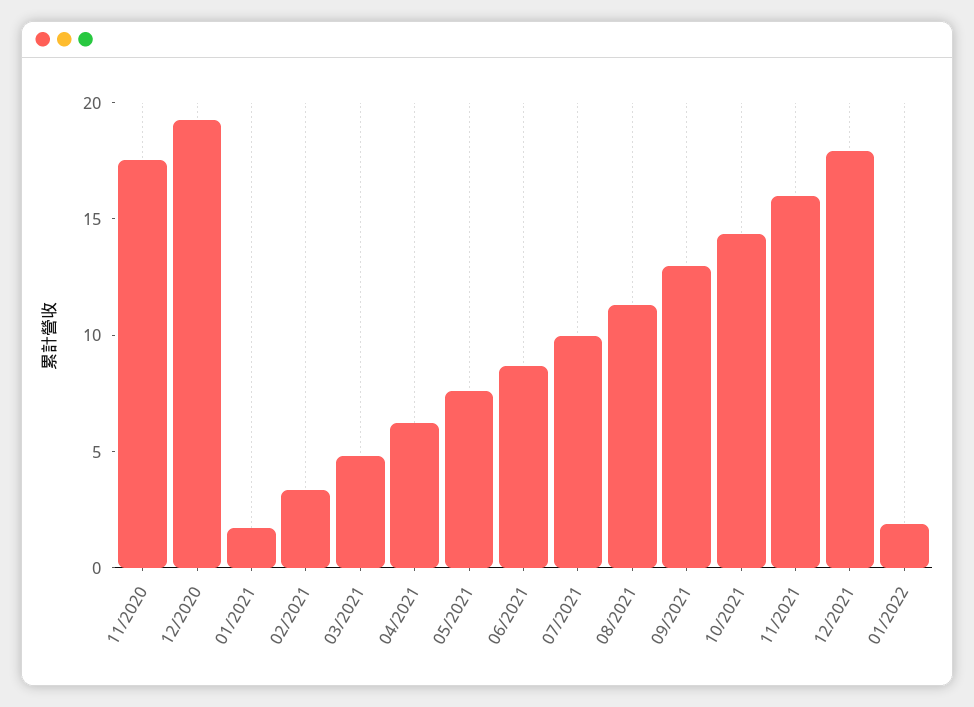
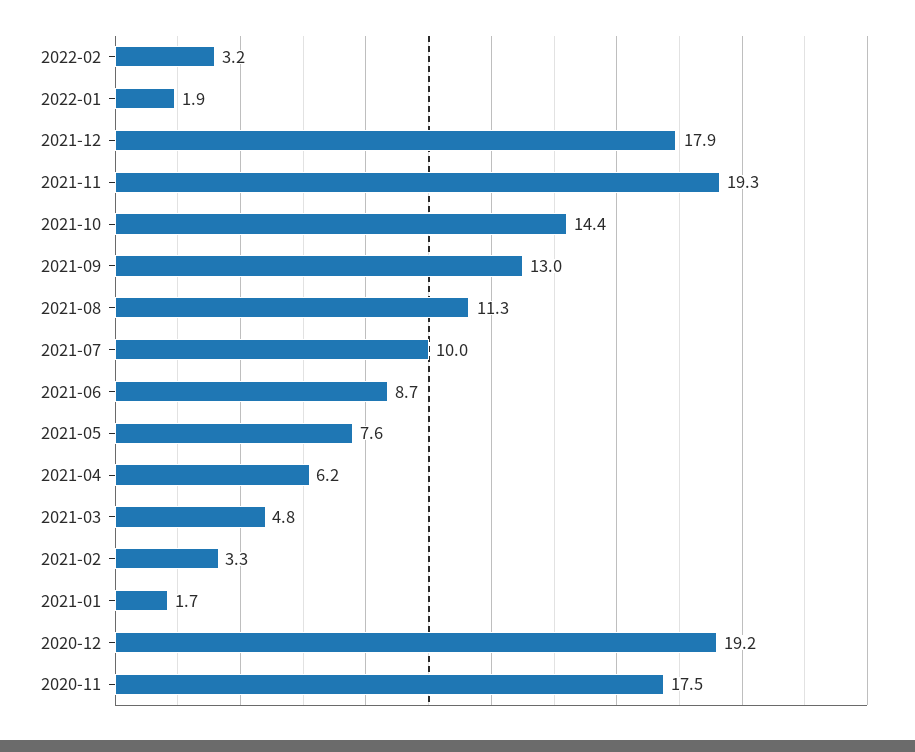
11/2021: 16 -> 19.3
2022-02: none -> 3.2

